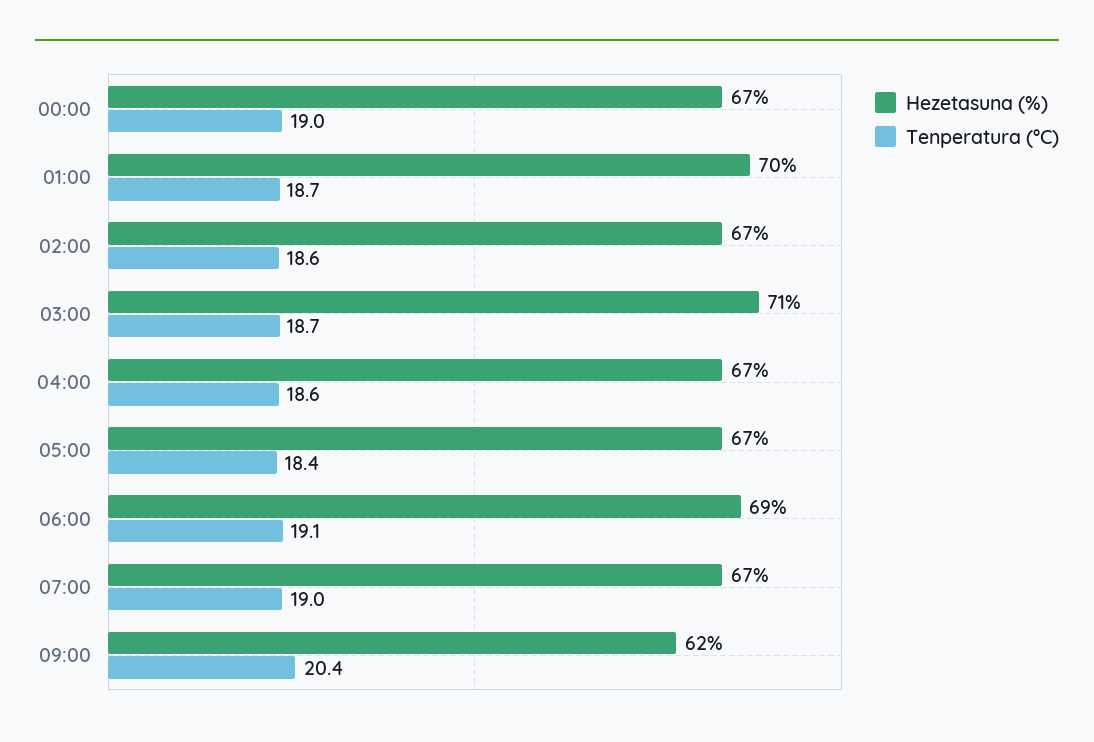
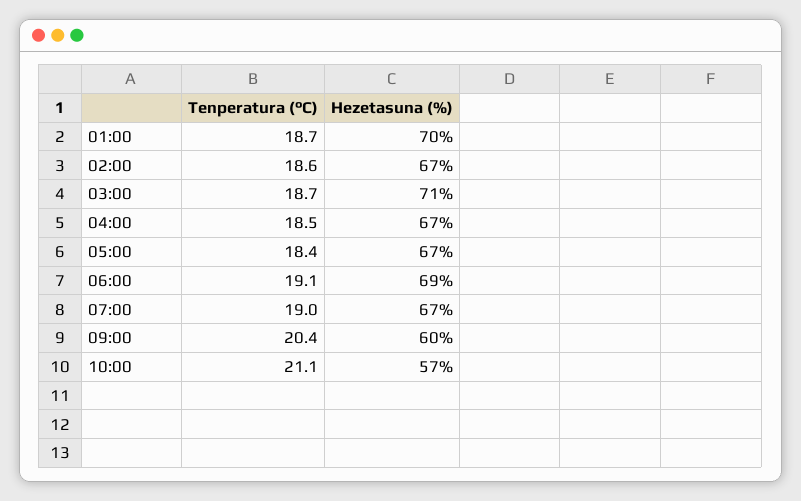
Hezetasuna (%), 00:00: 67 -> none
Tenperatura (°C), 00:00: 19 -> none
Tenperatura (°C), 04:00: 18.6 -> 18.5
Hezetasuna (%), 09:00: 62 -> 60
Tenperatura (°C), 10:00: none -> 21.1
Hezetasuna (%), 10:00: none -> 57

